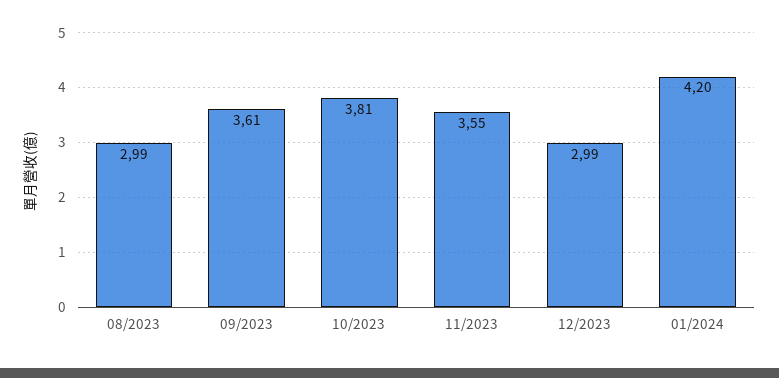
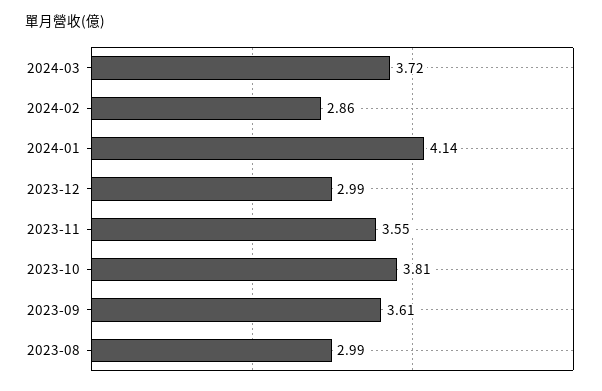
01/2024: 4.2 -> 4.14
2024-03: none -> 3.72
2024-02: none -> 2.86

